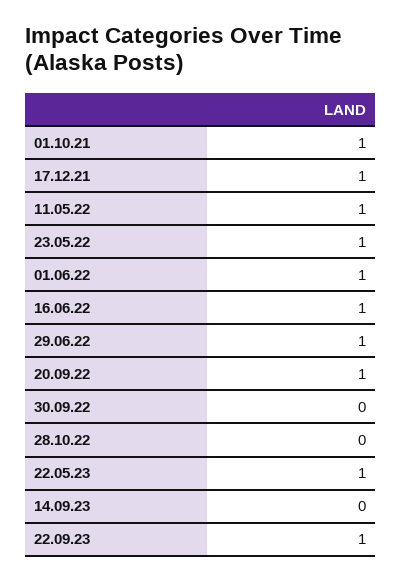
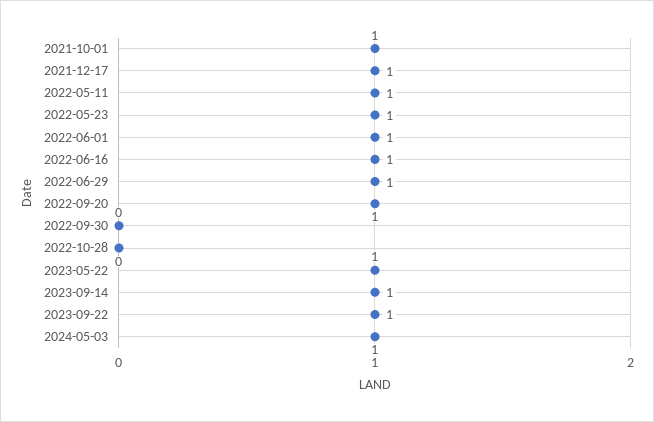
14.09.23: 0 -> 1
2024-05-03: none -> 1

